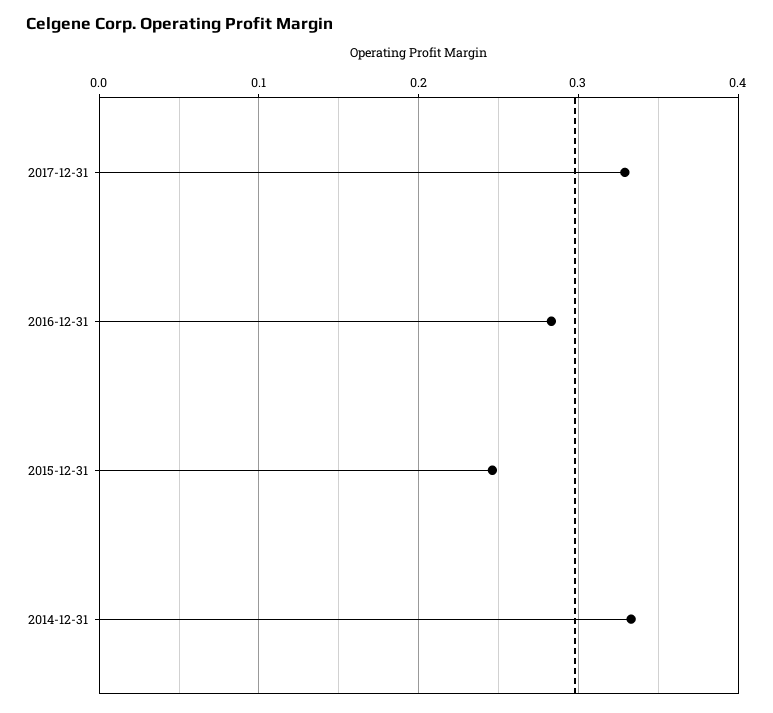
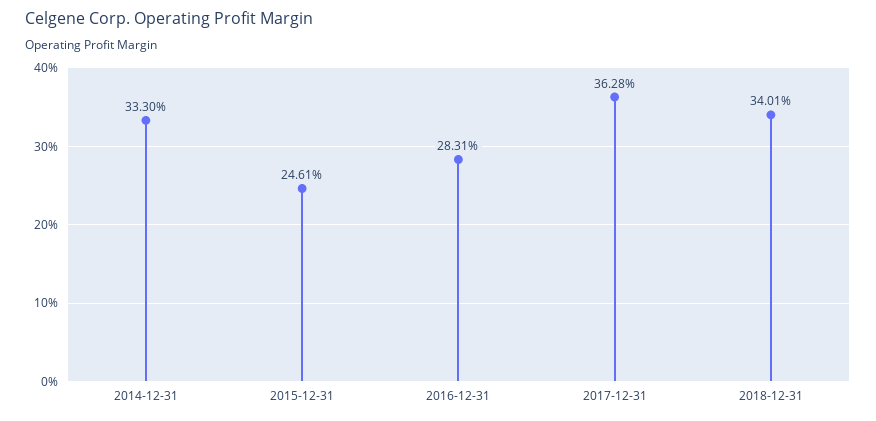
2017-12-31: 0.33 -> 0.3628
2018-12-31: none -> 0.3401

